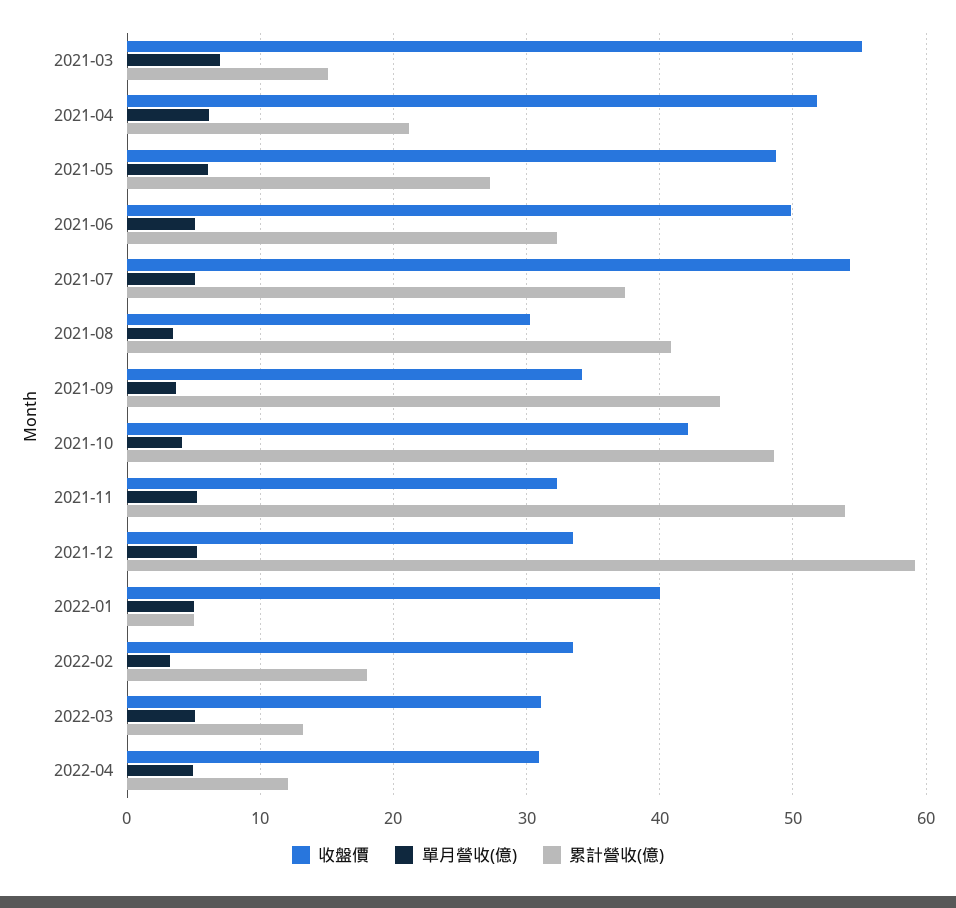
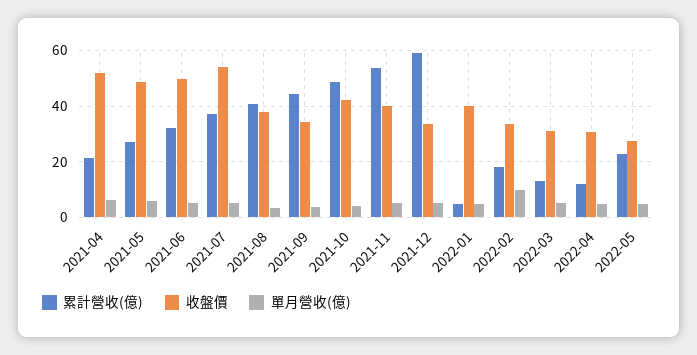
收盤價, 2021-03: 55 -> none
單月營收(億), 2021-03: 7 -> none
累計營收(億), 2021-03: 15 -> none
收盤價, 2021-08: 30 -> 37.5
收盤價, 2021-11: 32 -> 40
單月營收(億), 2022-02: 3 -> 10
累計營收(億), 2022-05: none -> 22.5
收盤價, 2022-05: none -> 27.5
單月營收(億), 2022-05: none -> 5

